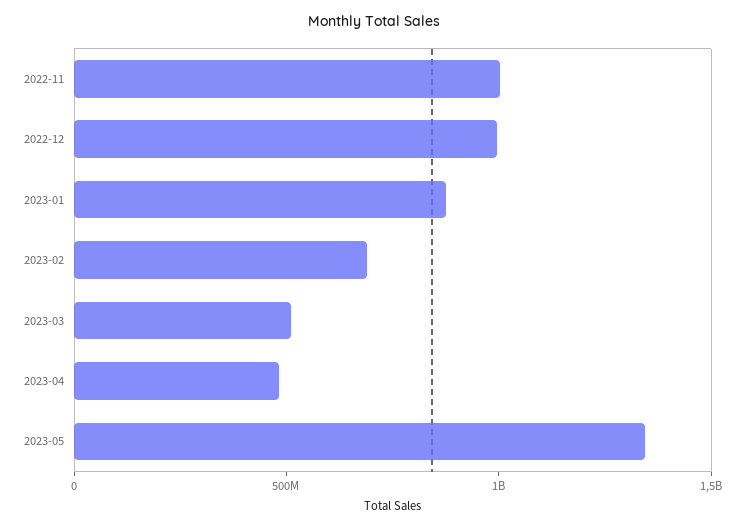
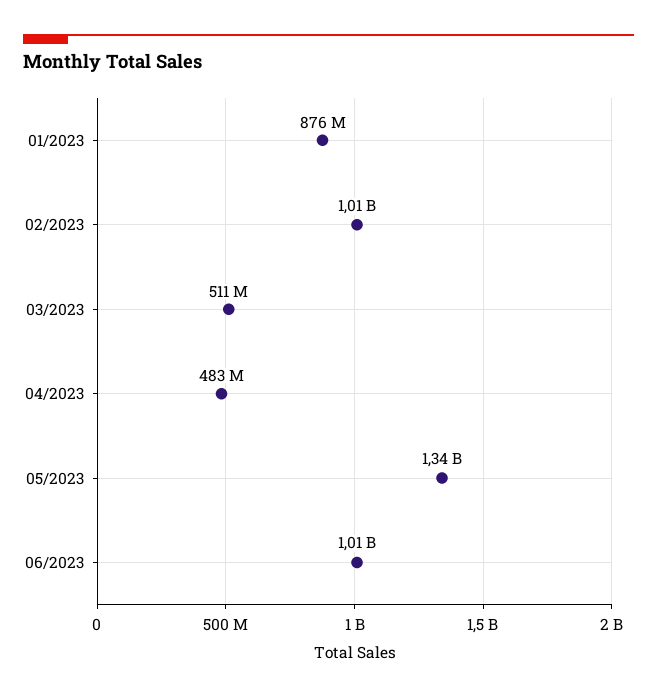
2022-11: 1000000000 -> none
2022-12: 1000000000 -> none
2023-02: 700000000 -> 1010000000
06/2023: none -> 1010000000

